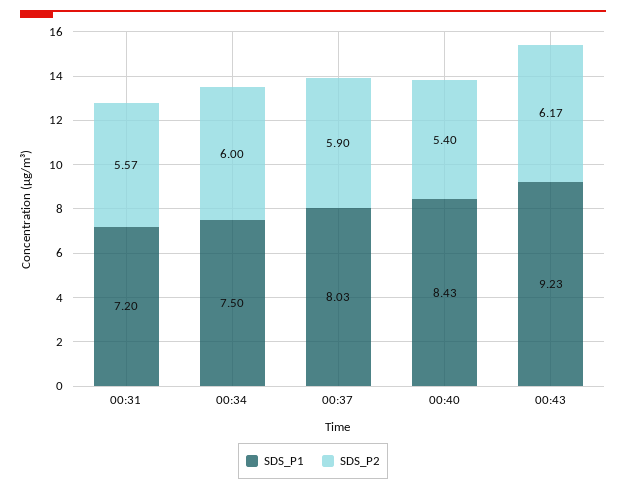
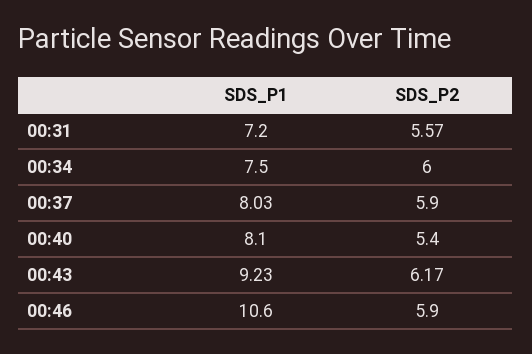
SDS_P1, 00:40: 8.43 -> 8.1
SDS_P1, 00:46: none -> 10.6
SDS_P2, 00:46: none -> 5.9

